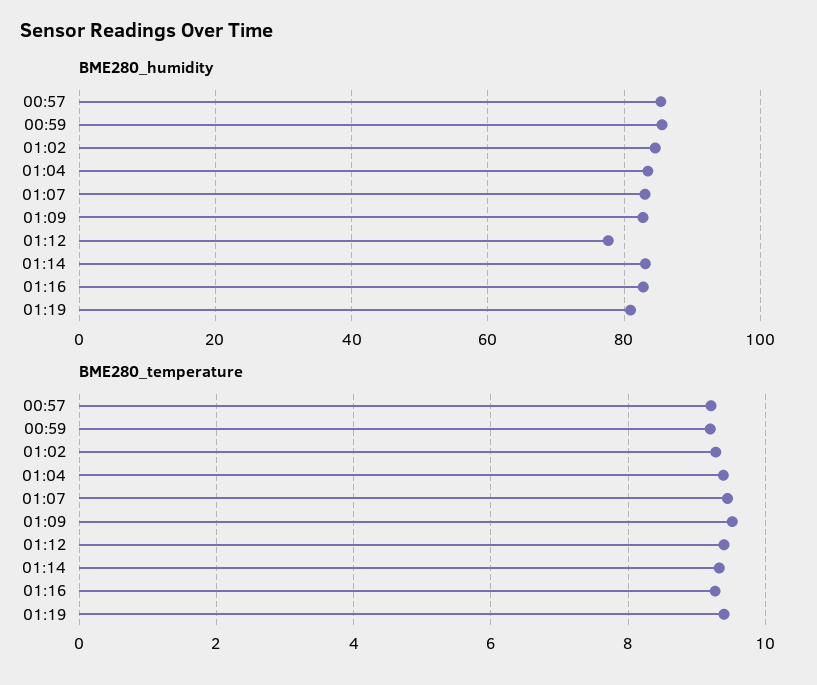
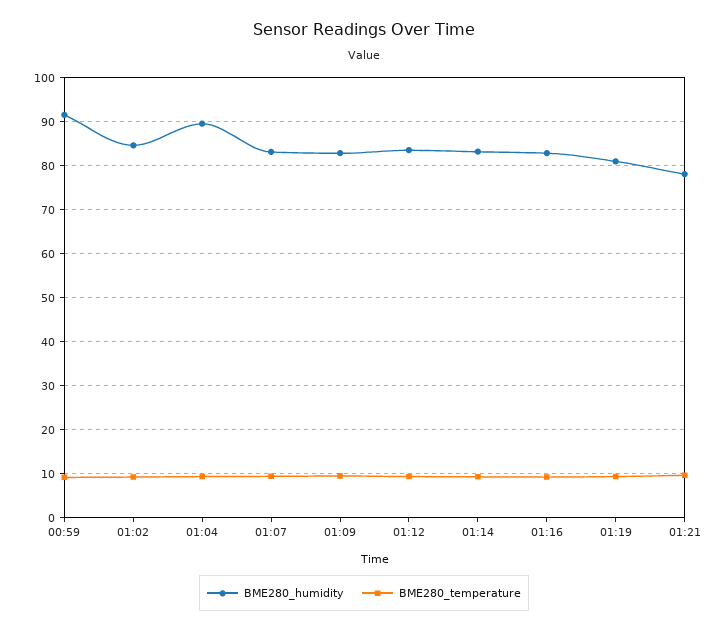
BME280_humidity, 00:57: 86 -> none
BME280_humidity, 00:59: 86 -> 92
BME280_humidity, 01:04: 84 -> 90
BME280_humidity, 01:12: 78 -> 84
BME280_temperature, 00:57: 9.2 -> none
BME280_humidity, 01:21: none -> 78
BME280_temperature, 01:21: none -> 10

